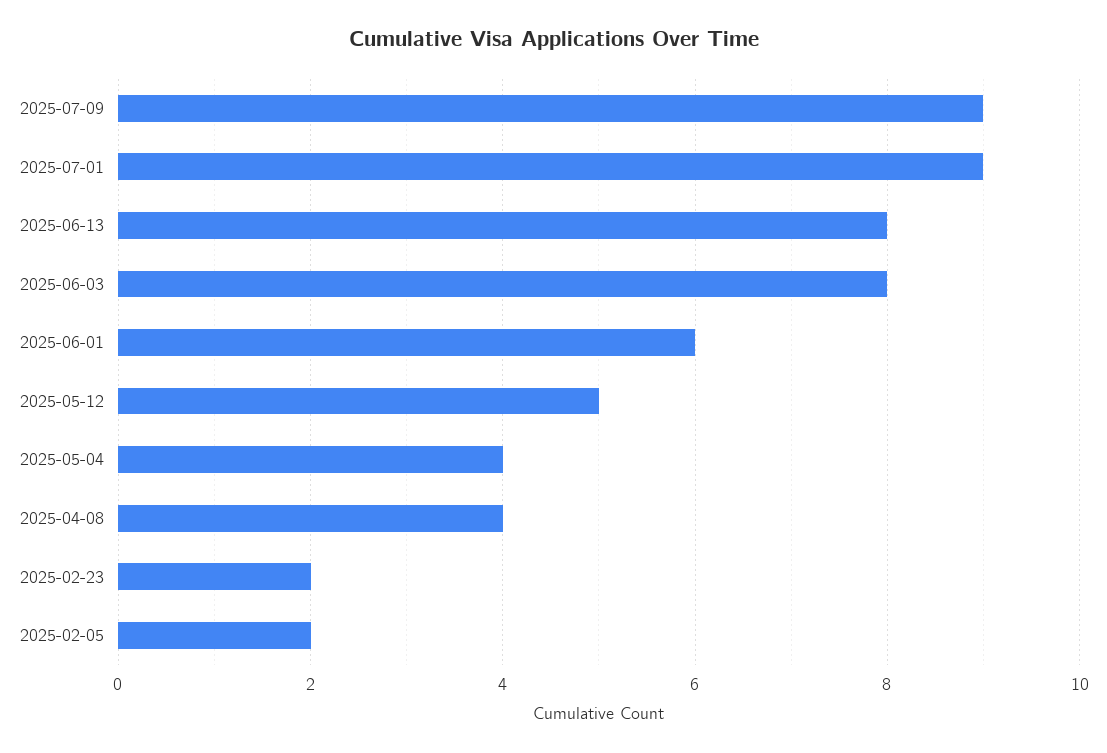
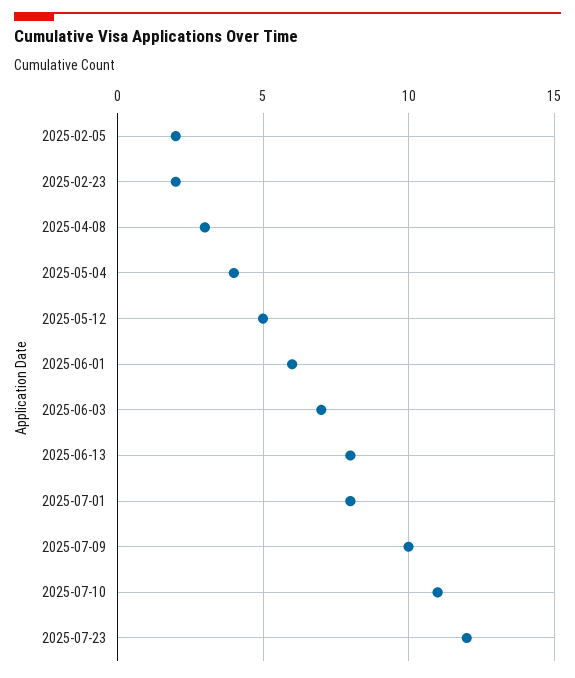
2025-07-09: 9 -> 10
2025-07-01: 9 -> 8
2025-06-03: 8 -> 7
2025-04-08: 4 -> 3
2025-07-10: none -> 11
2025-07-23: none -> 12

